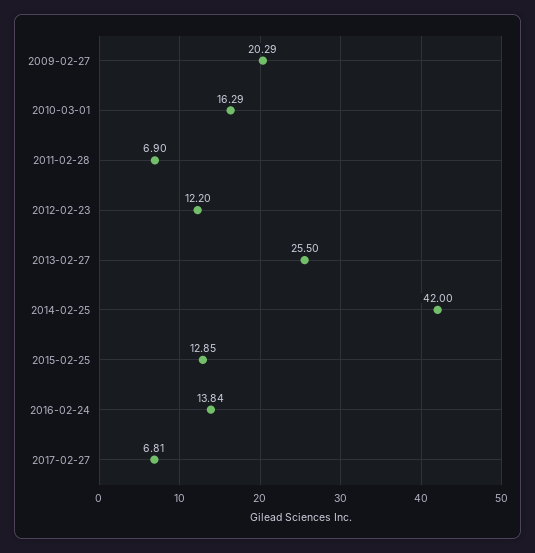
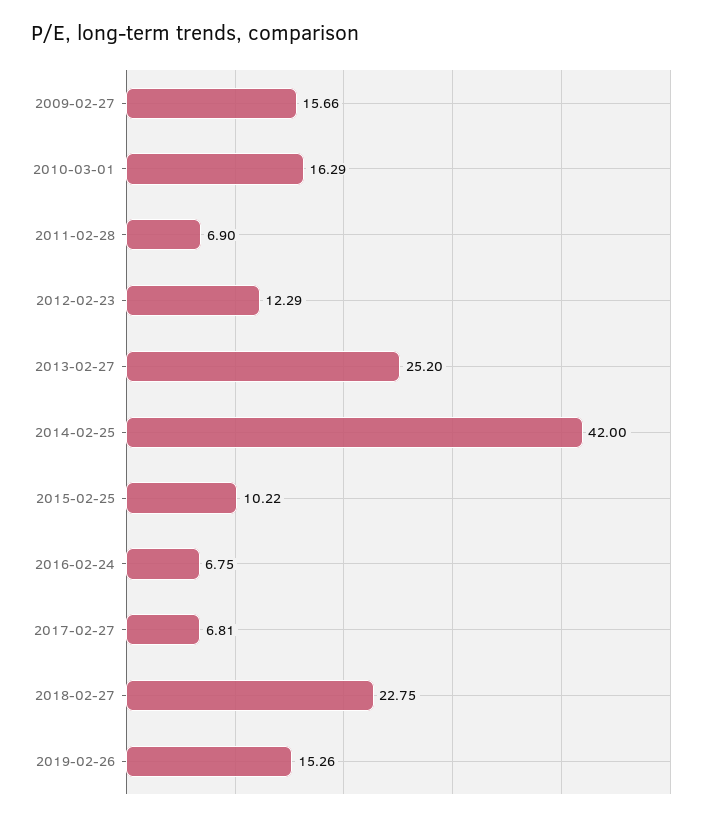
2009-02-27: 20.29 -> 15.66
2012-02-23: 12.2 -> 12.29
2013-02-27: 25.5 -> 25.2
2015-02-25: 12.85 -> 10.22
2016-02-24: 13.84 -> 6.75
2018-02-27: none -> 22.75
2019-02-26: none -> 15.26

